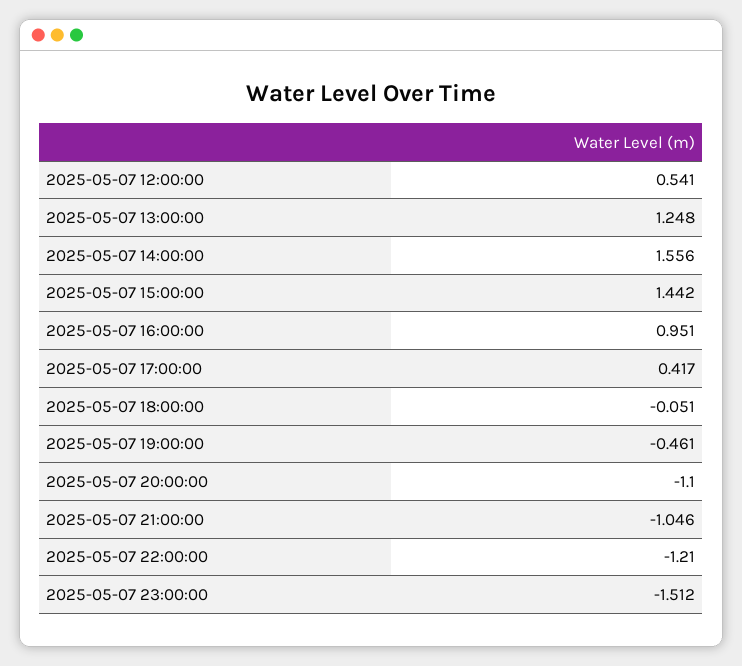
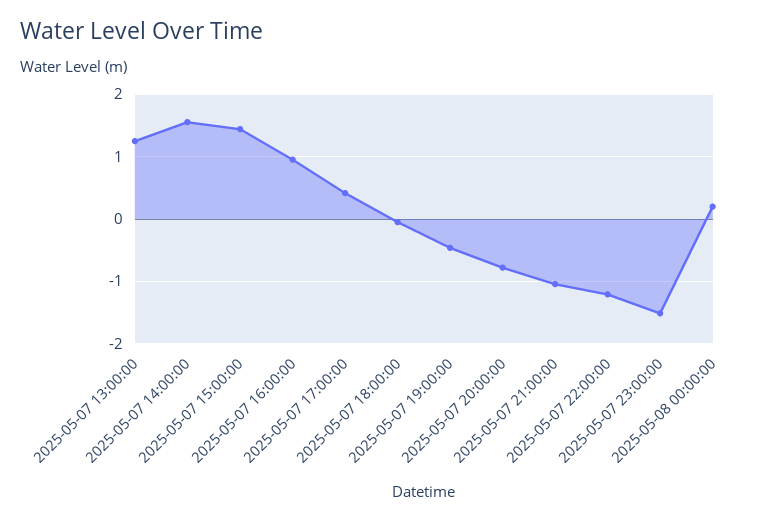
2025-05-07 12:00:00: 0.541 -> none
2025-05-07 20:00:00: -1.1 -> -0.8
2025-05-08 00:00:00: none -> 0.2

